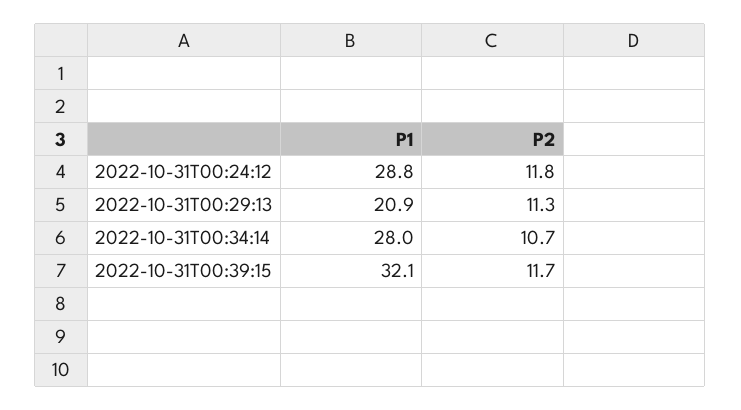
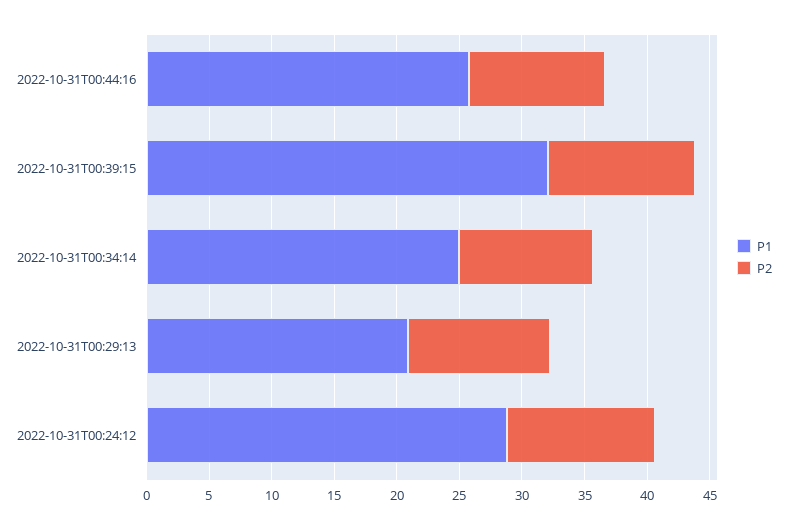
P1, 2022-10-31T00:34:14: 28 -> 25
P1, 2022-10-31T00:44:16: none -> 26
P2, 2022-10-31T00:44:16: none -> 11

